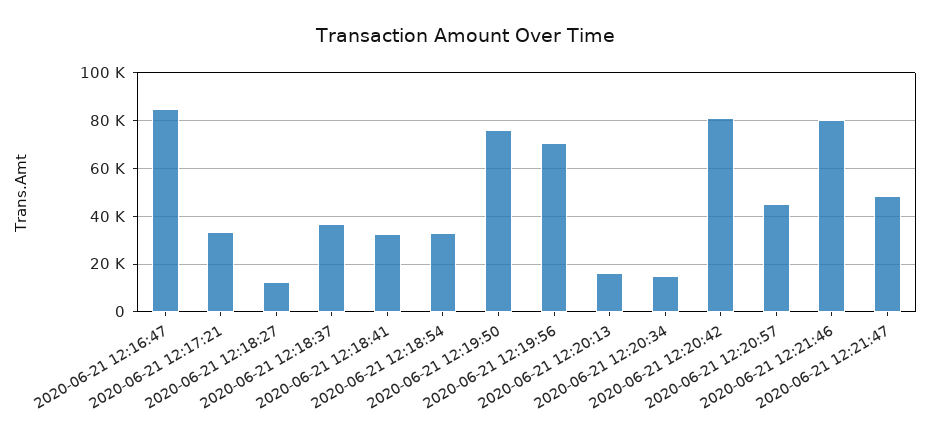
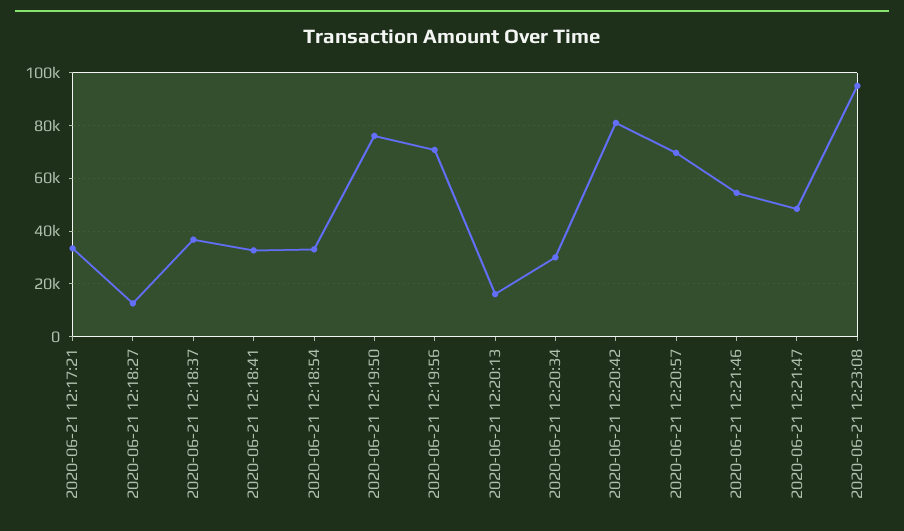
2020-06-21 12:16:47: 85000 -> none
2020-06-21 12:20:34: 15000 -> 30000
2020-06-21 12:20:57: 45000 -> 70000
2020-06-21 12:21:46: 80000 -> 55000
2020-06-21 12:23:08: none -> 95000

